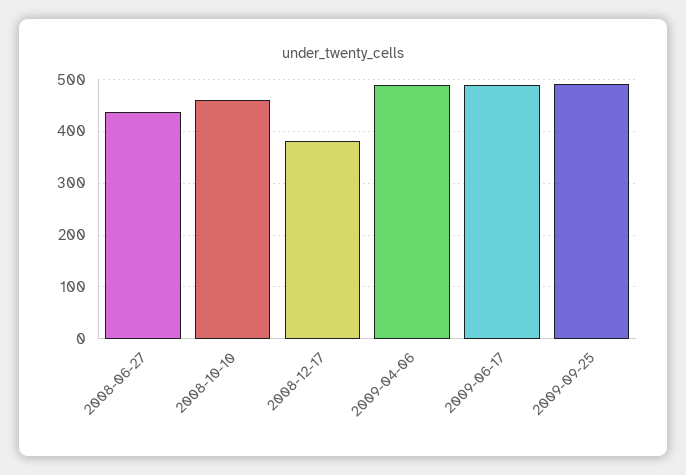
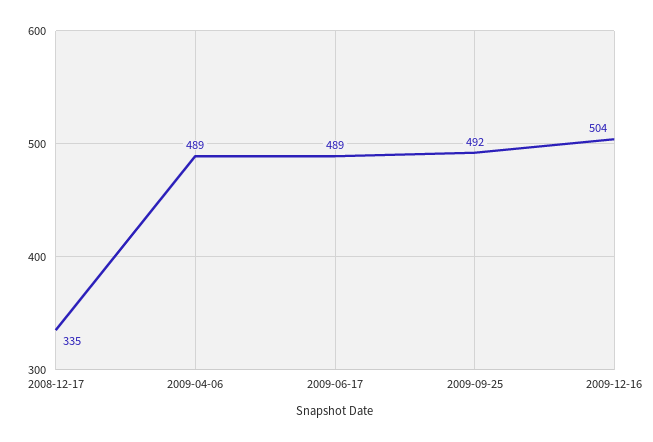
2008-06-27: 440 -> none
2008-10-10: 460 -> none
2008-12-17: 380 -> 335
2009-12-16: none -> 504

